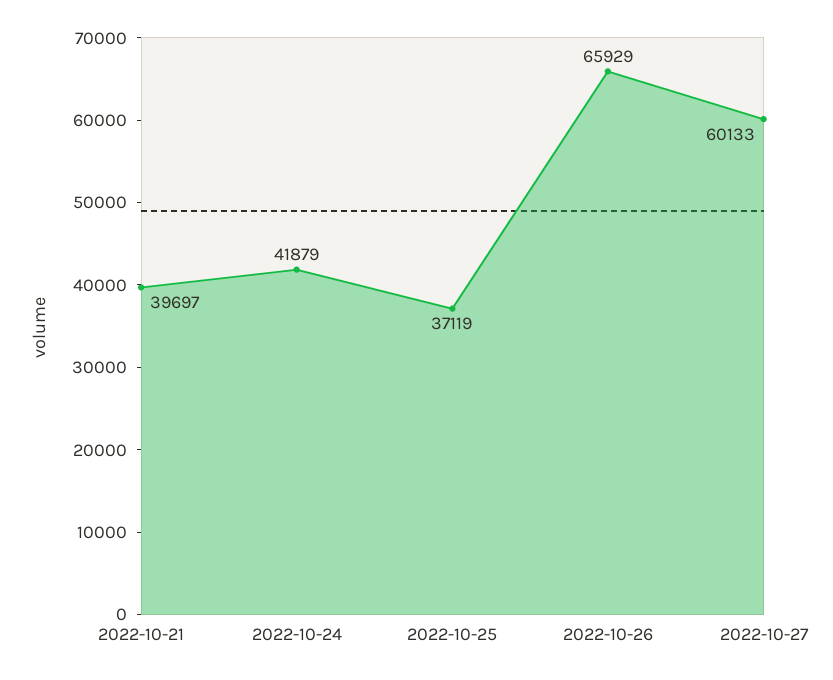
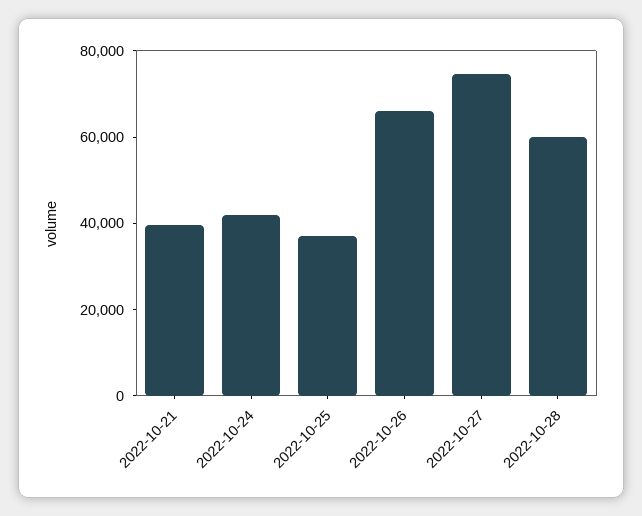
2022-10-27: 60133 -> 75000
2022-10-28: none -> 60000

